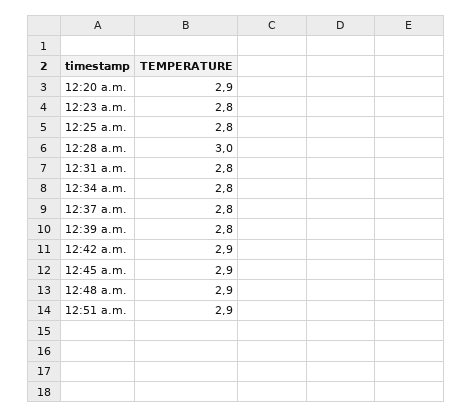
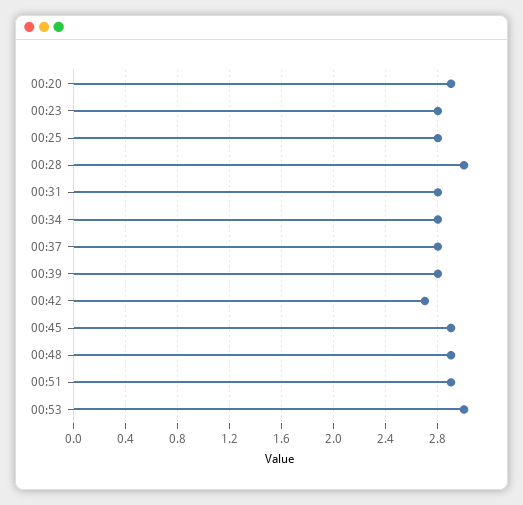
12:42 a.m.: 2.9 -> 2.7
00:53: none -> 3

